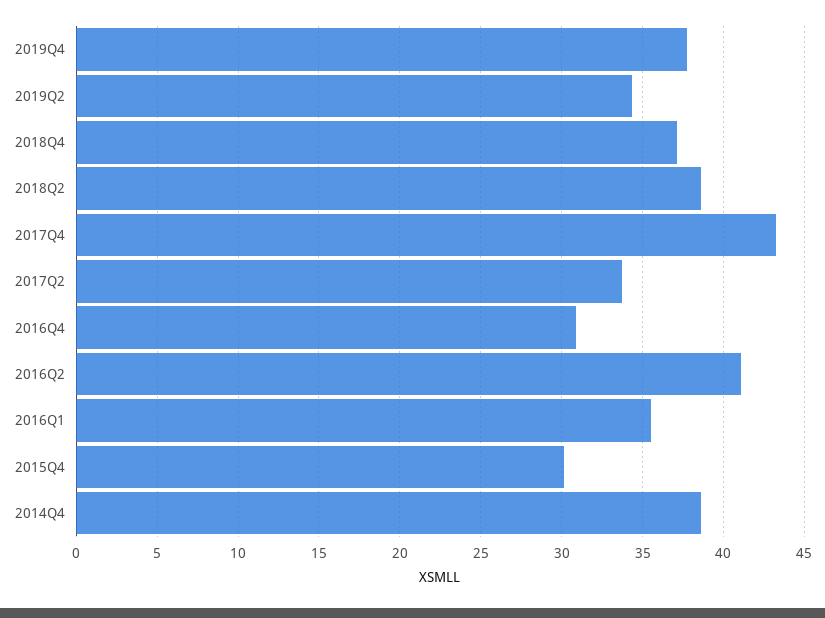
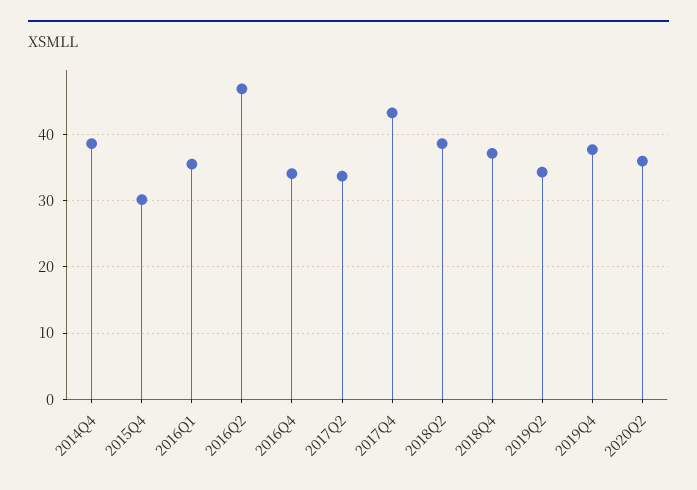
2016Q4: 31 -> 34
2016Q2: 41 -> 47
2020Q2: none -> 36

